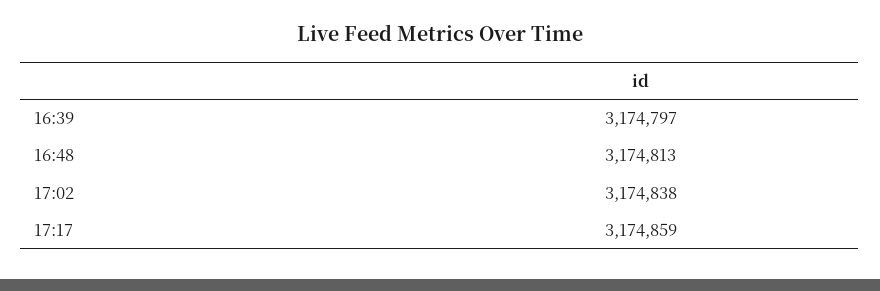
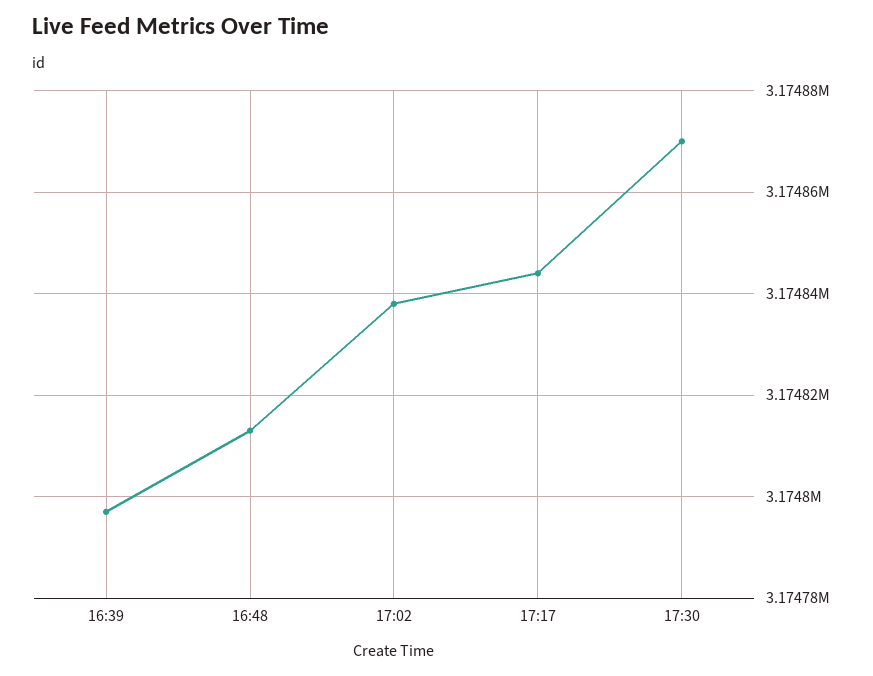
17:17: 3174859 -> 3174845
17:30: none -> 3174870

